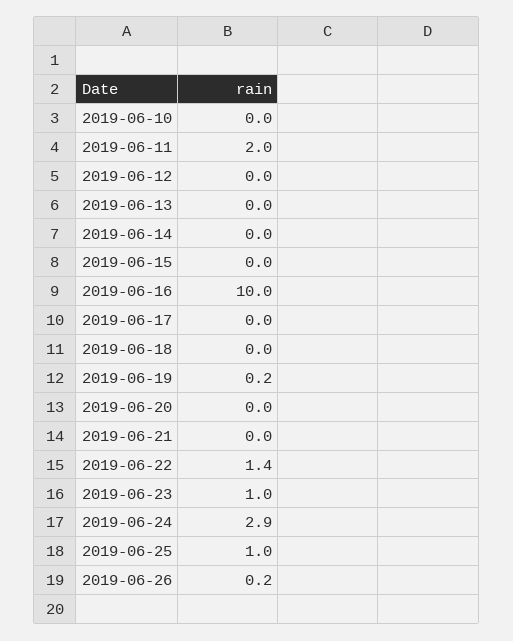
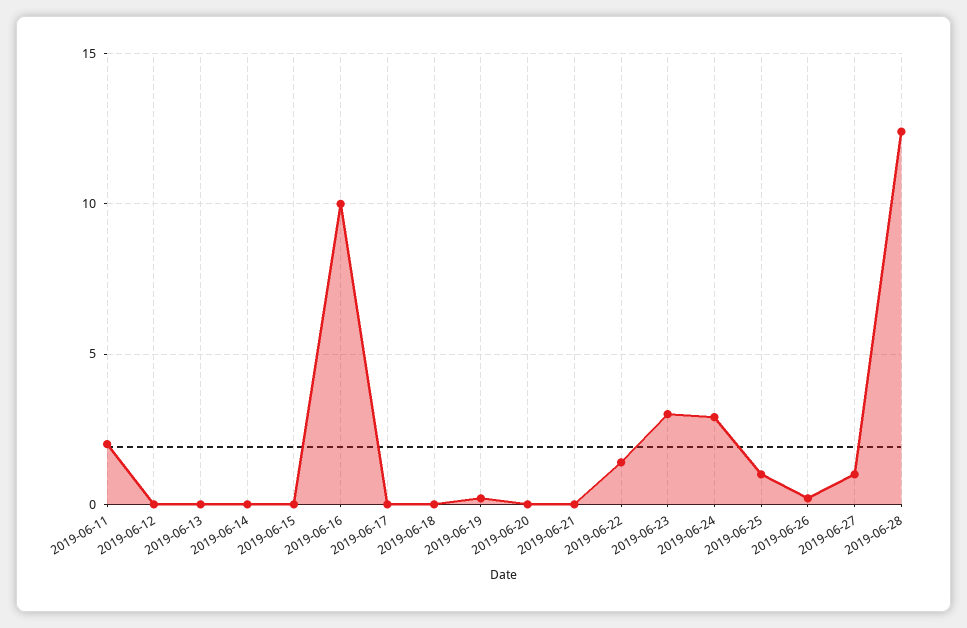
2019-06-10: 0 -> none
2019-06-23: 1 -> 3
2019-06-27: none -> 1
2019-06-28: none -> 12.5

